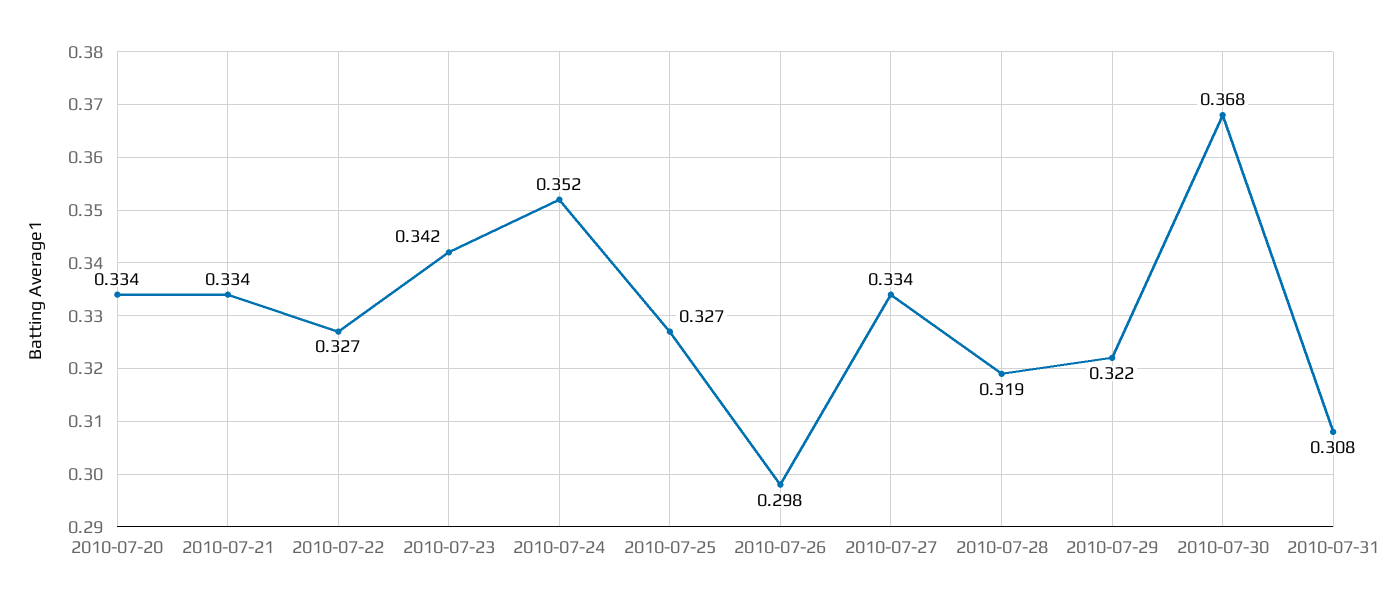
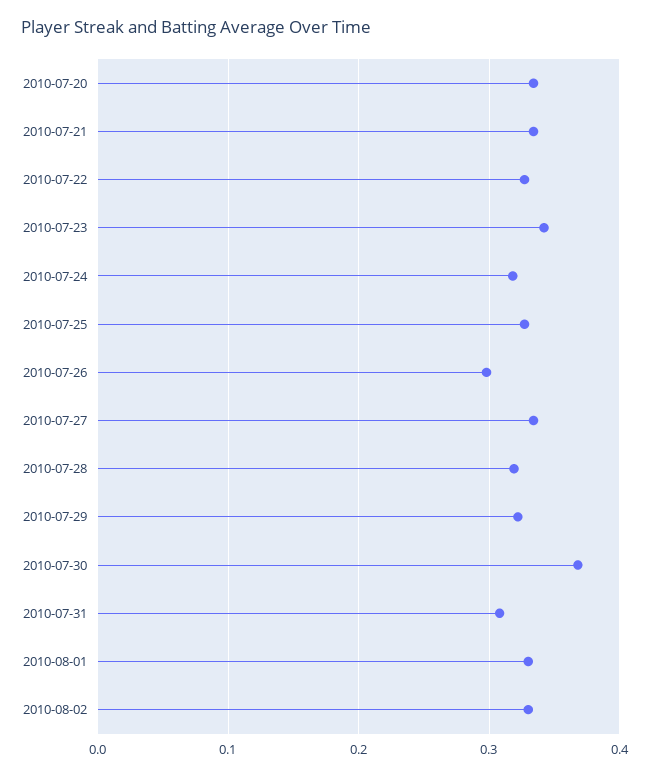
2010-07-24: 0.352 -> 0.32
2010-08-01: none -> 0.33
2010-08-02: none -> 0.33

